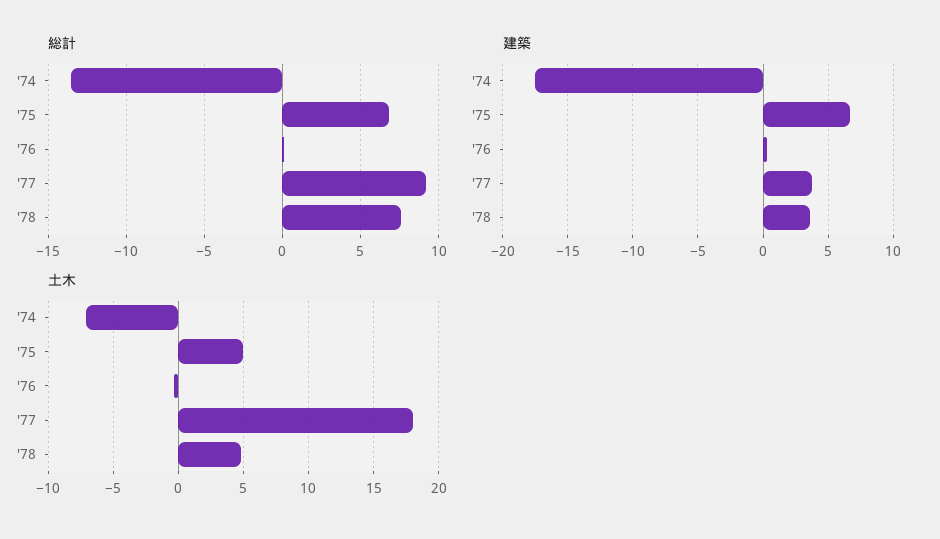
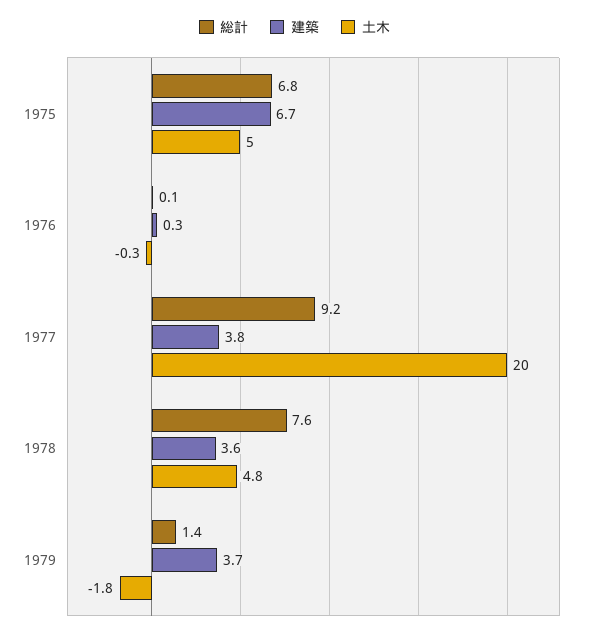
総計, '74: -13.5 -> none
建築, '74: -17.5 -> none
土木, '74: -7 -> none
土木, '77: 18 -> 20
総計, 1979: none -> 1.4
建築, 1979: none -> 3.7
土木, 1979: none -> -1.8

